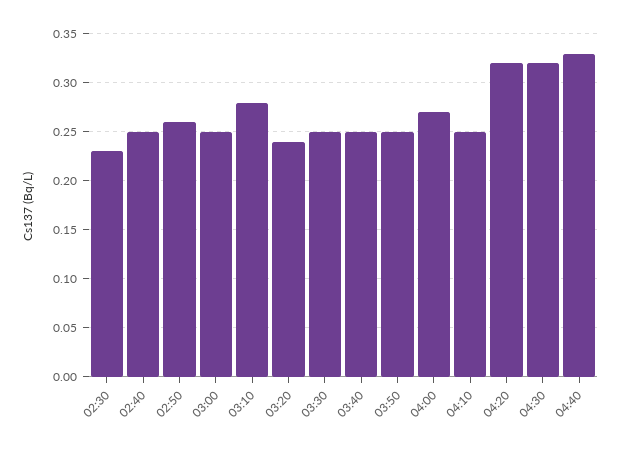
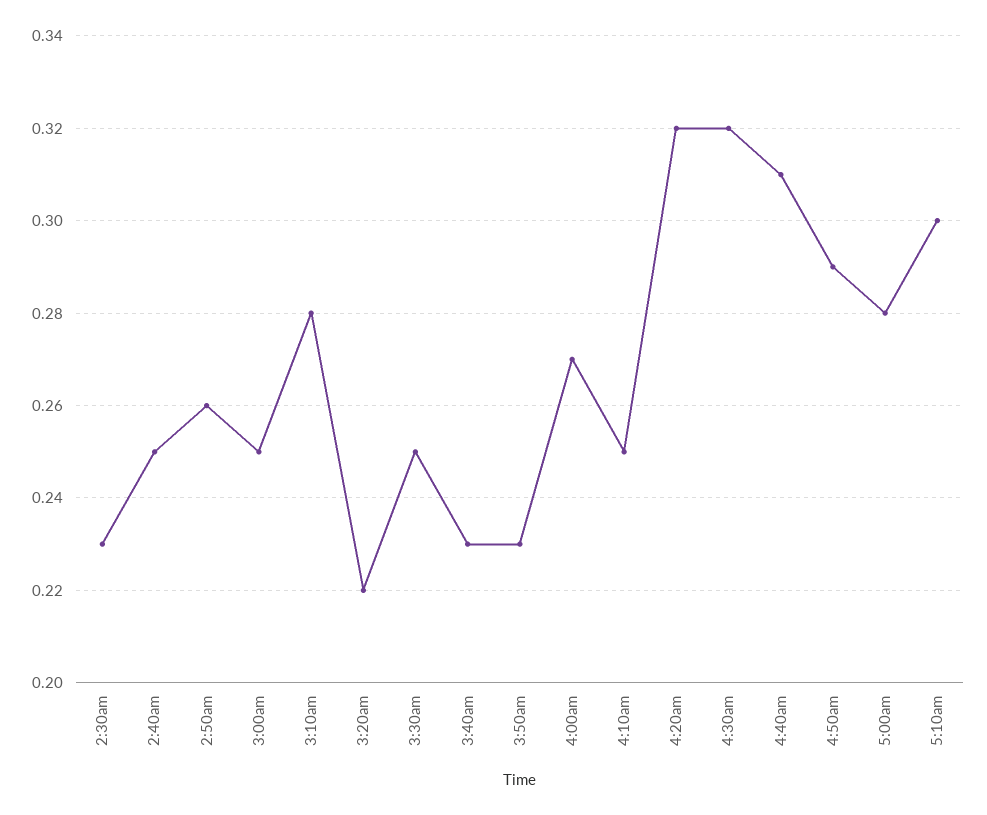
03:20: 0.24 -> 0.22
03:40: 0.25 -> 0.23
03:50: 0.25 -> 0.23
04:40: 0.33 -> 0.31
4:50am: none -> 0.29
5:00am: none -> 0.28
5:10am: none -> 0.3

